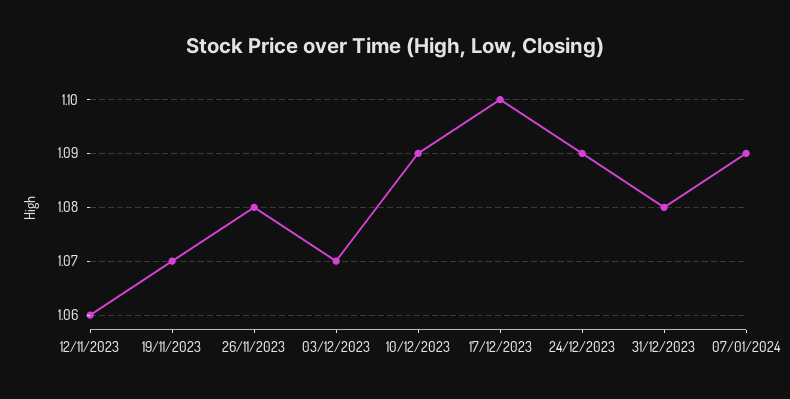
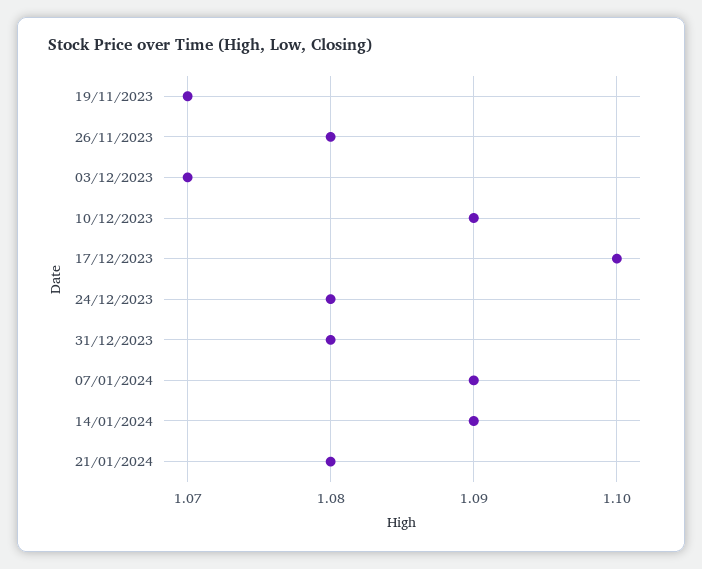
12/11/2023: 1.06 -> none
24/12/2023: 1.09 -> 1.08
14/01/2024: none -> 1.09
21/01/2024: none -> 1.08

